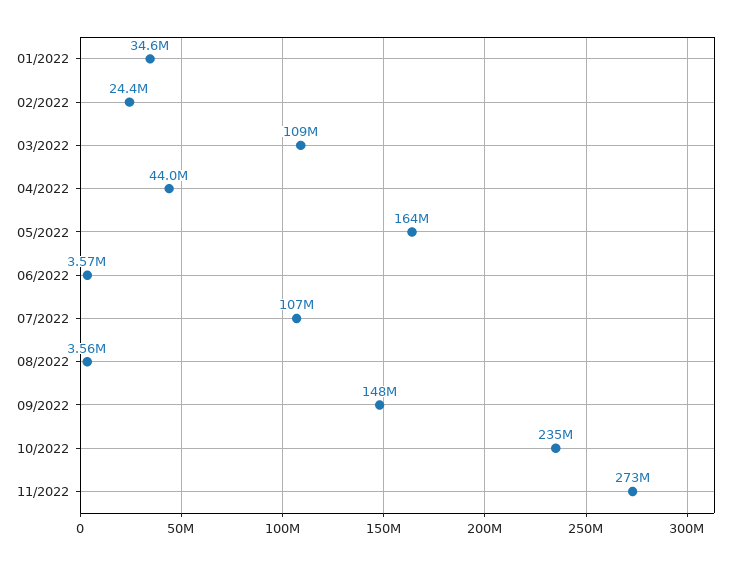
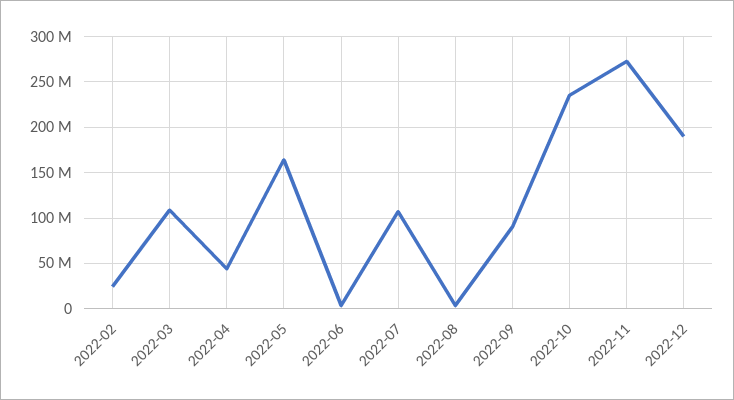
01/2022: 34600000 -> none
09/2022: 148000000 -> 90000000
2022-12: none -> 190000000

